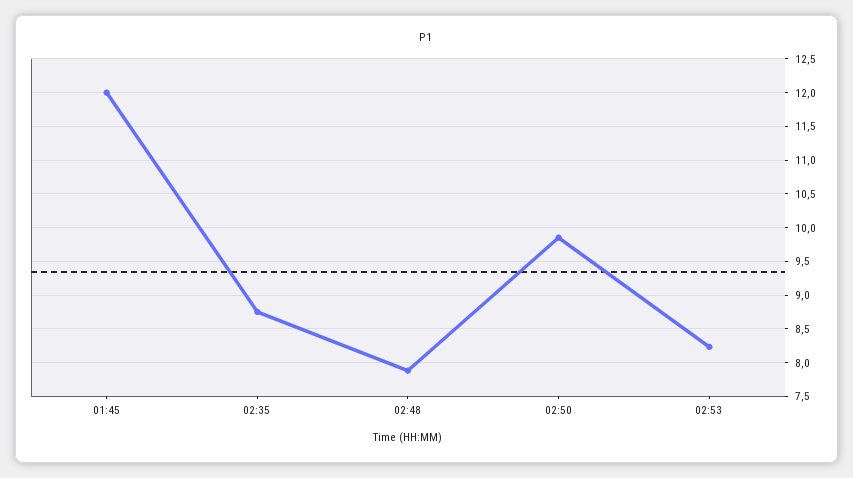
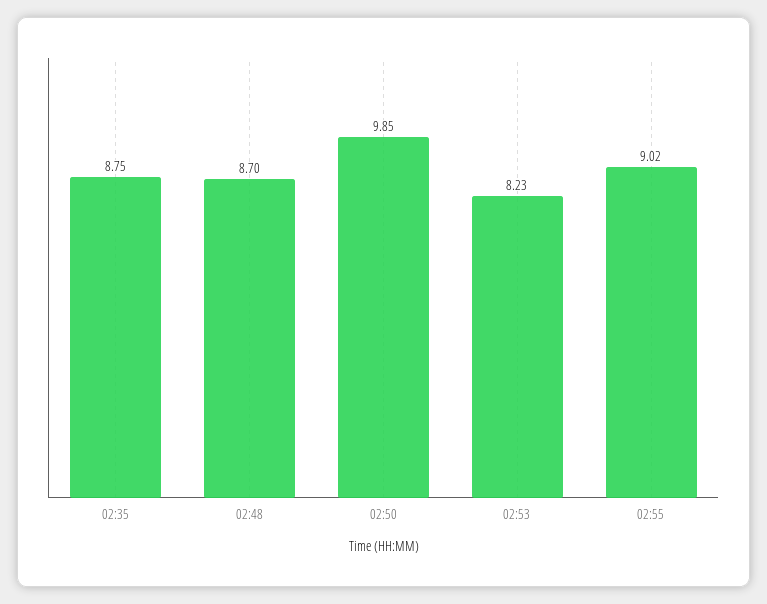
01:45: 12 -> none
02:48: 7.9 -> 8.7
02:55: none -> 9.02

